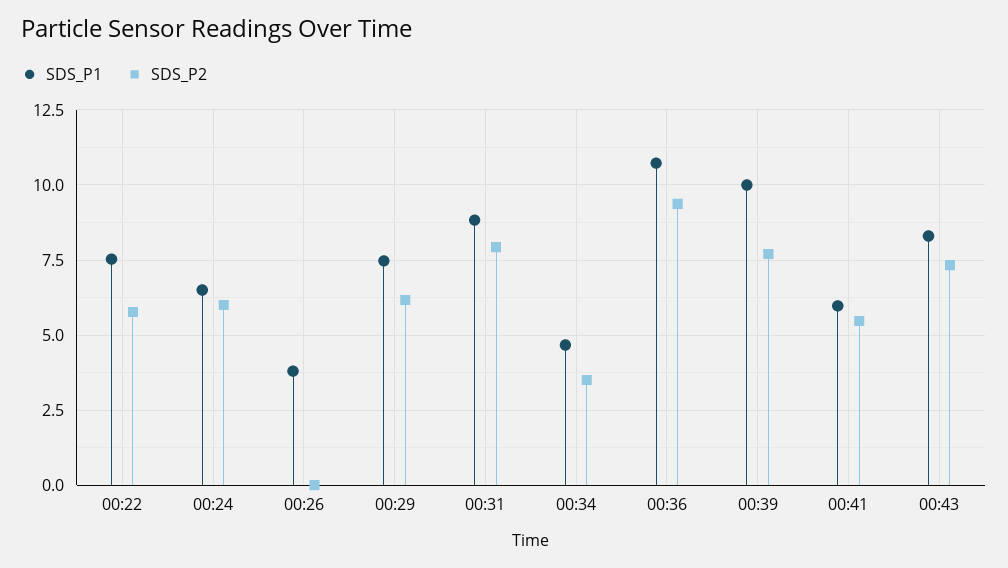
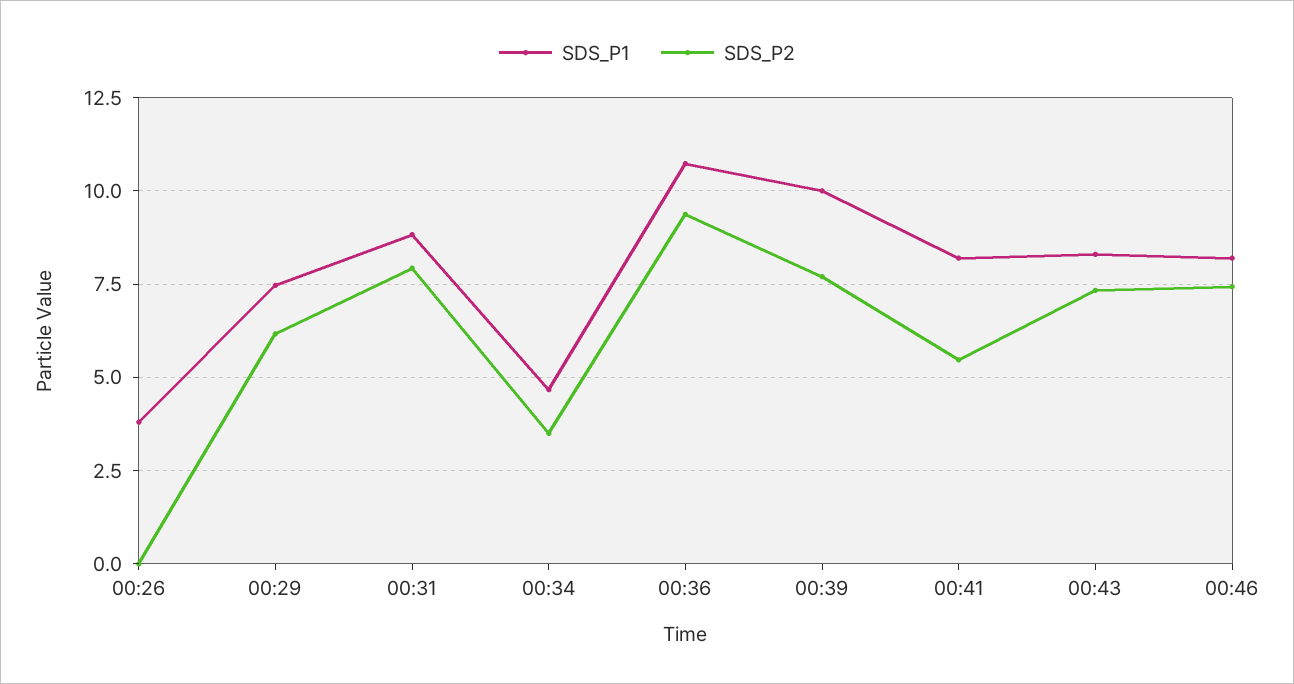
SDS_P1, 00:22: 7.5 -> none
SDS_P2, 00:22: 5.75 -> none
SDS_P1, 00:24: 6.5 -> none
SDS_P2, 00:24: 6 -> none
SDS_P1, 00:41: 6 -> 8.25
SDS_P1, 00:46: none -> 8.25
SDS_P2, 00:46: none -> 7.5

